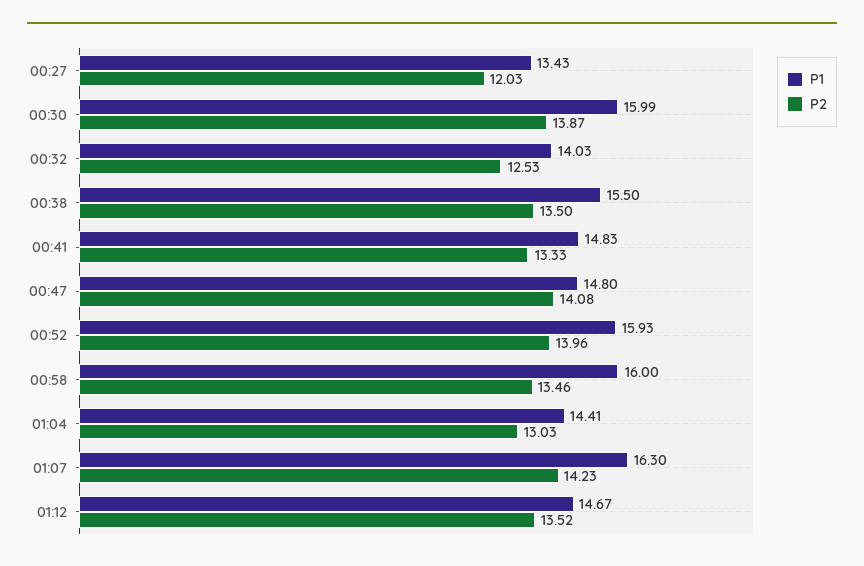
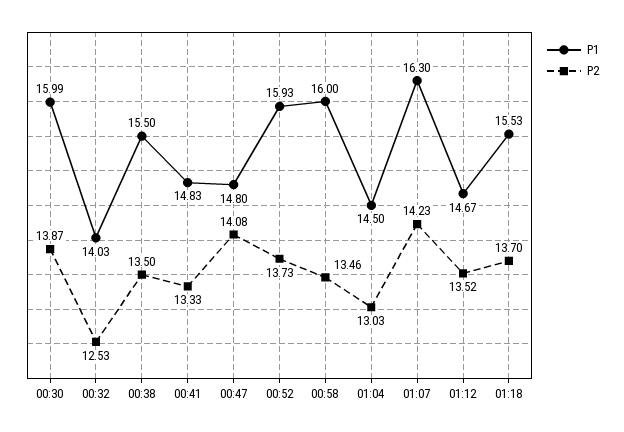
P1, 00:27: 13.43 -> none
P2, 00:27: 12.03 -> none
P2, 00:52: 13.96 -> 13.73
P1, 01:04: 14.41 -> 14.5
P1, 01:18: none -> 15.53
P2, 01:18: none -> 13.7

